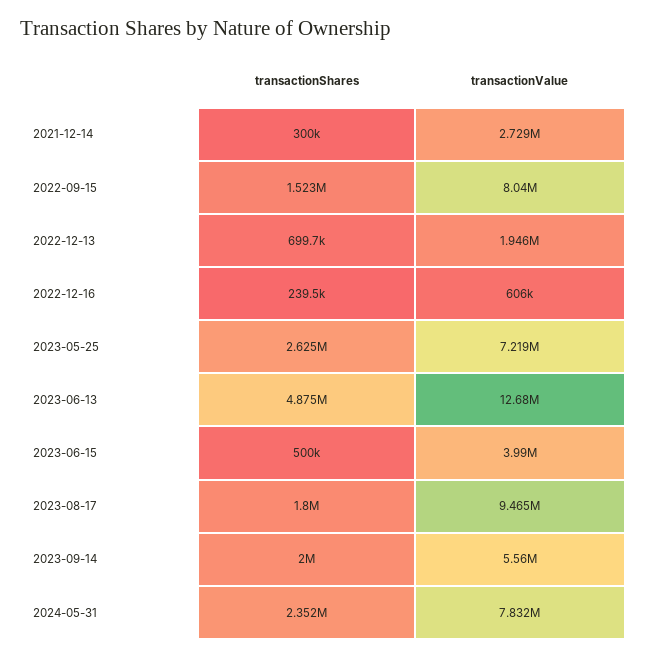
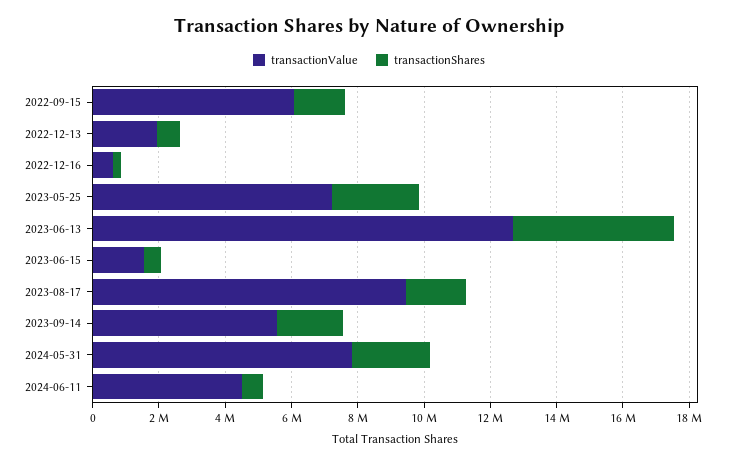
transactionShares, 2021-12-14: 300000 -> none
transactionValue, 2021-12-14: 2729000 -> none
transactionValue, 2022-09-15: 8040000 -> 6000000
transactionValue, 2023-06-15: 3990000 -> 1500000
transactionValue, 2024-06-11: none -> 4500000
transactionShares, 2024-06-11: none -> 500000

